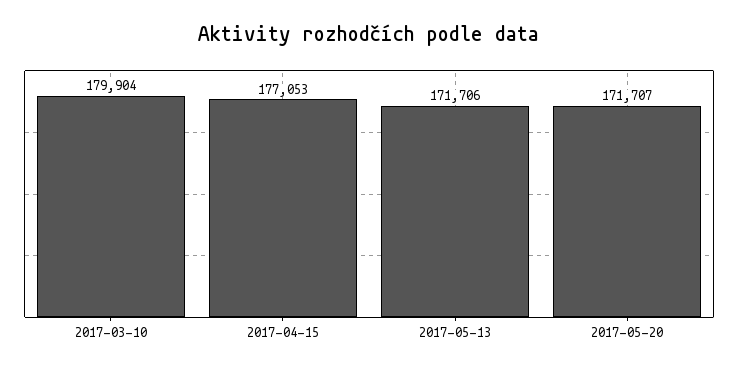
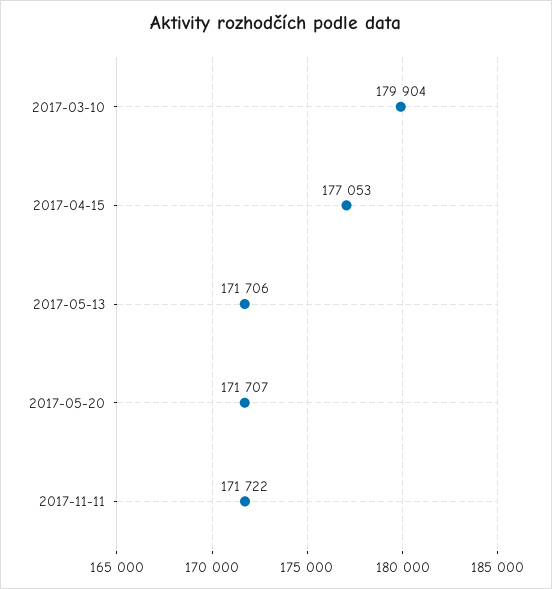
2017-11-11: none -> 171722

